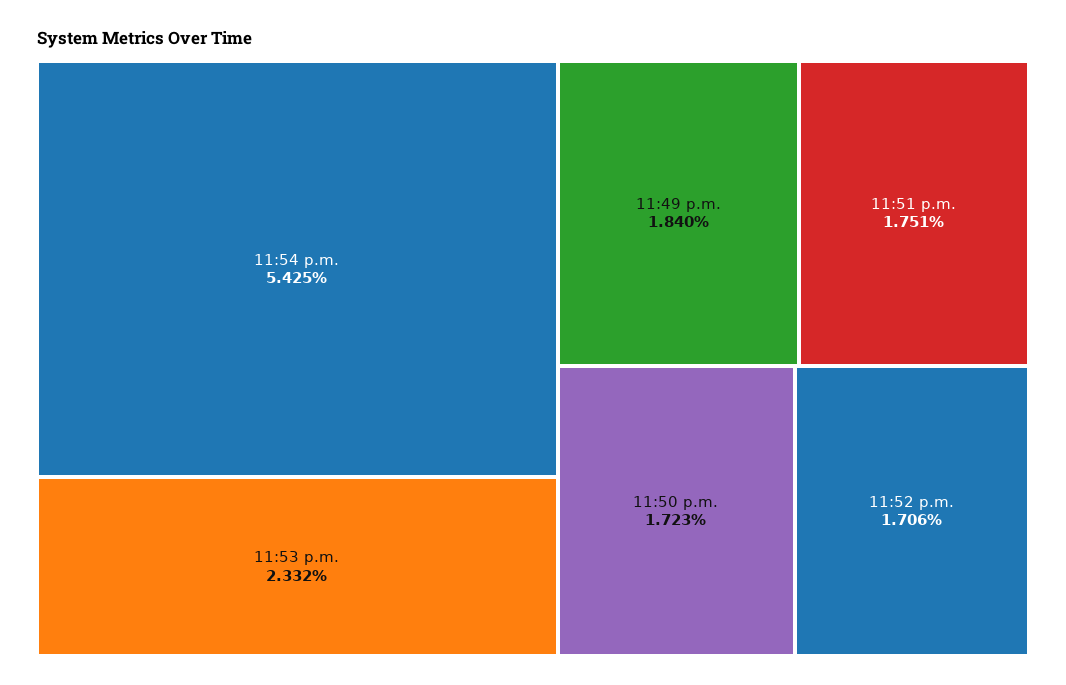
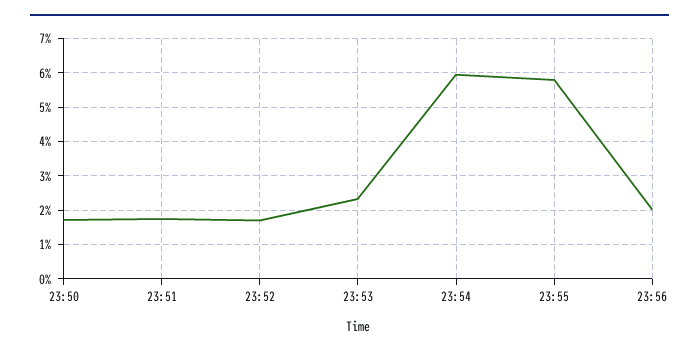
11:54 p.m.: 5.425 -> 6
11:49 p.m.: 1.84 -> none
23:55: none -> 5.8
23:56: none -> 2

